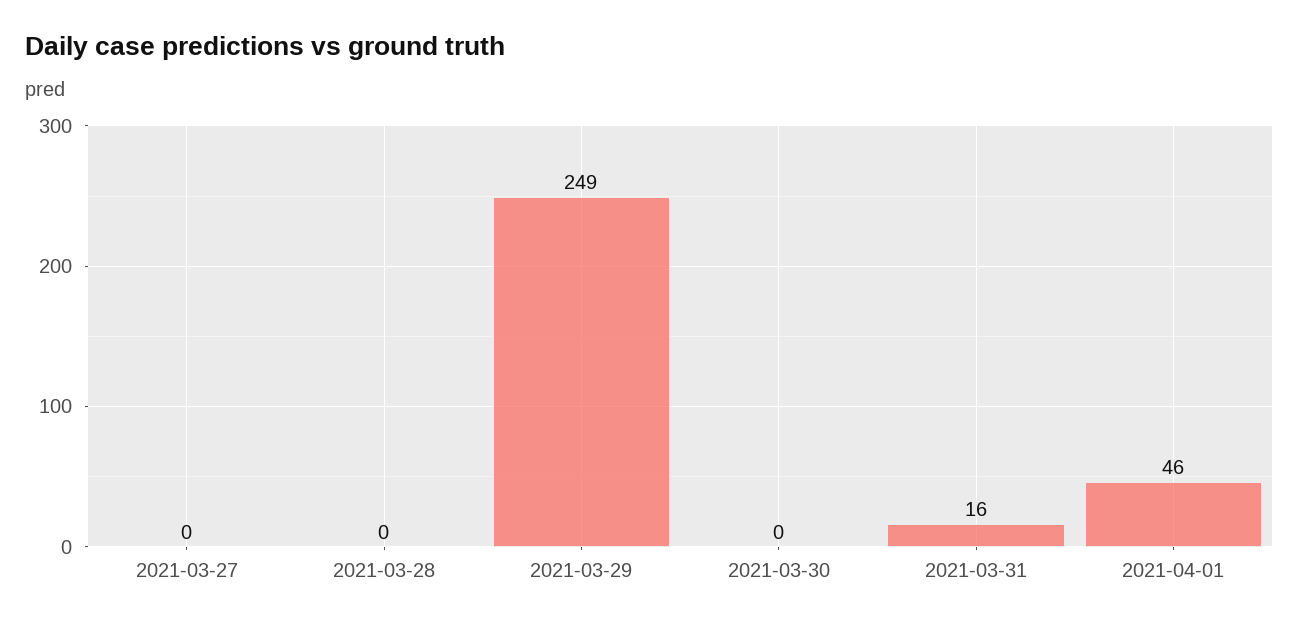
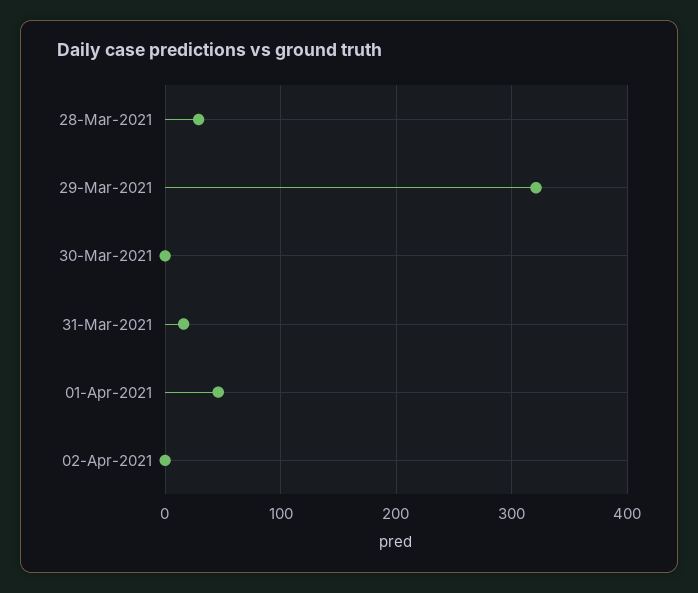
2021-03-27: 0 -> none
2021-03-28: 0 -> 30
2021-03-29: 249 -> 320
02-Apr-2021: none -> 0

